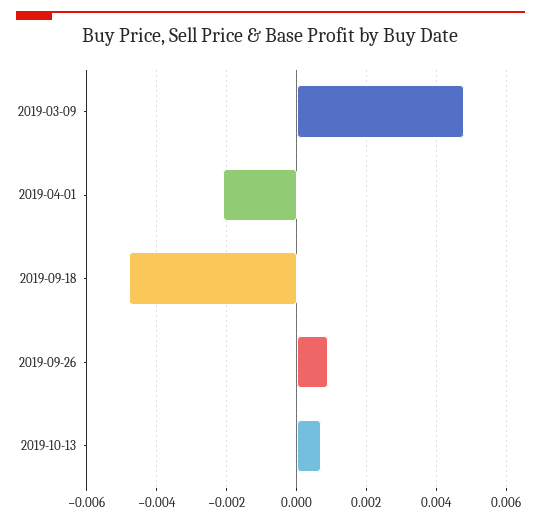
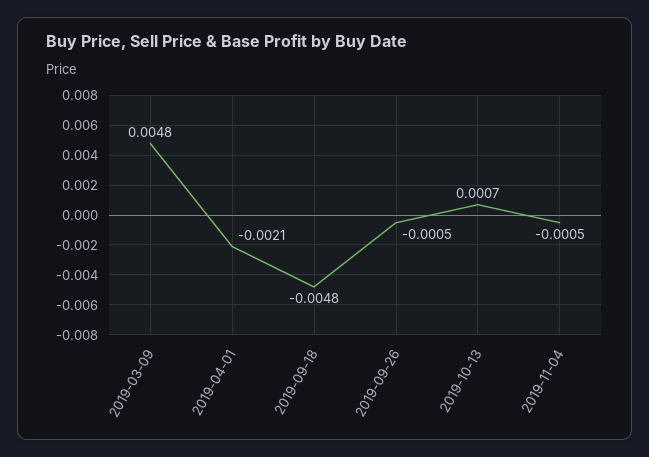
2019-09-26: 0.001 -> -0.0005
2019-11-04: none -> -0.0005

